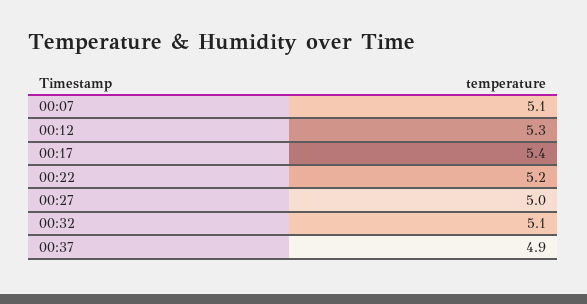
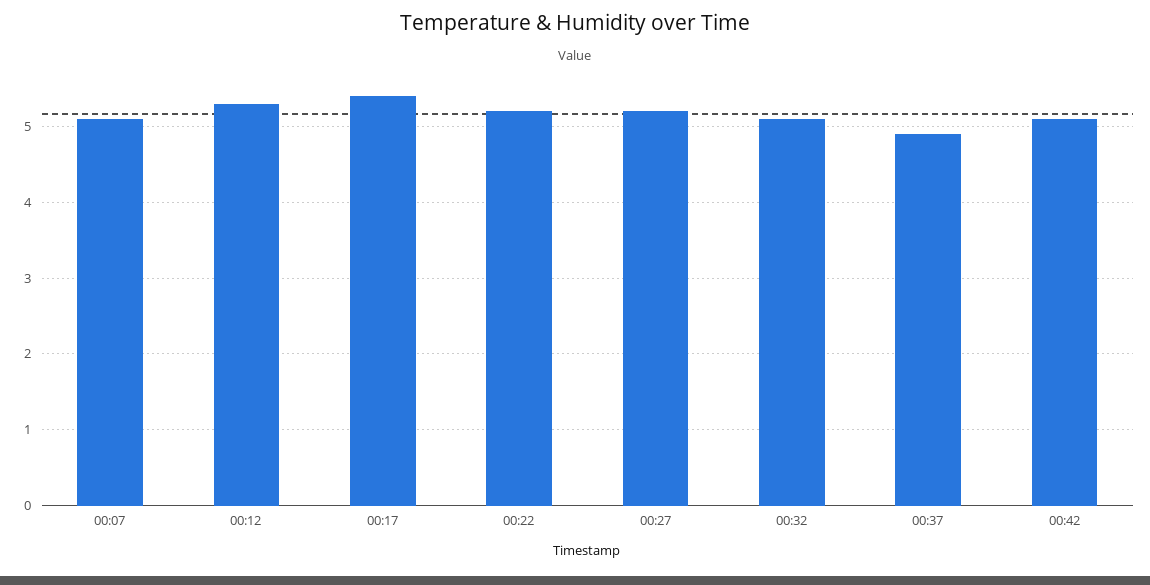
00:27: 5 -> 5.2
00:42: none -> 5.1

